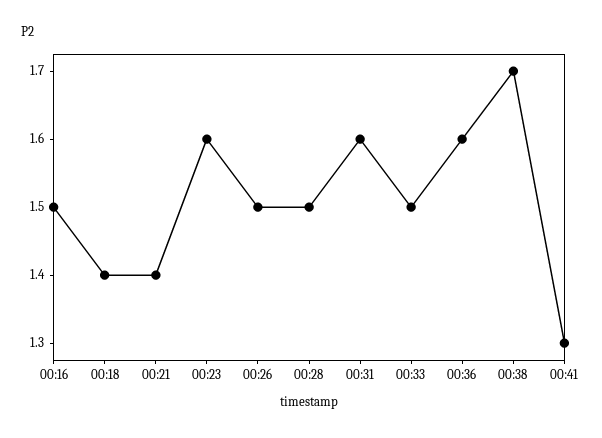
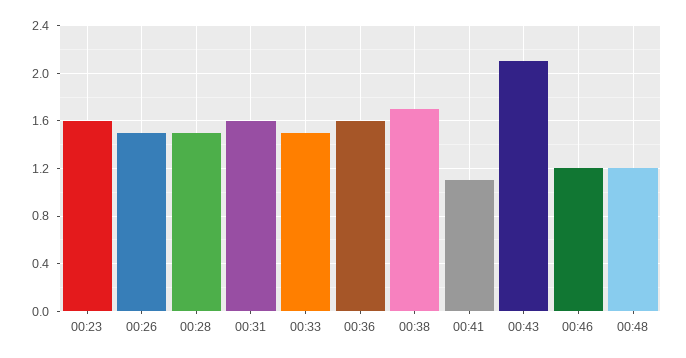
00:16: 1.5 -> none
00:18: 1.4 -> none
00:21: 1.4 -> none
00:41: 1.3 -> 1.1
00:43: none -> 2.1
00:46: none -> 1.2
00:48: none -> 1.2

